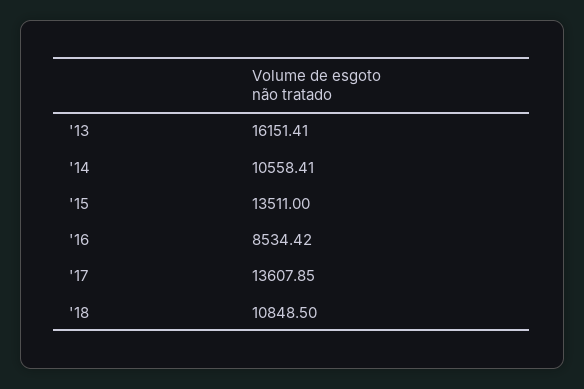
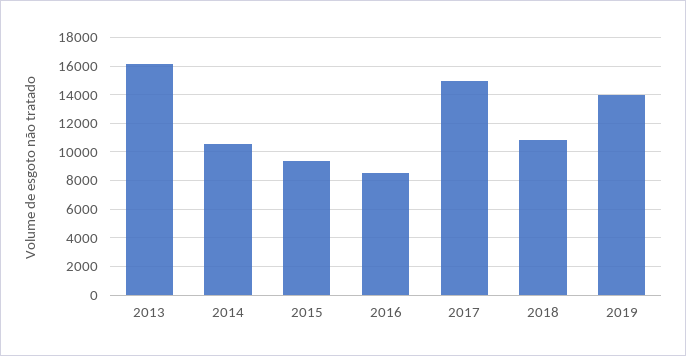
'15: 13511 -> 9500
'17: 13607.85 -> 15000
2019: none -> 14000

